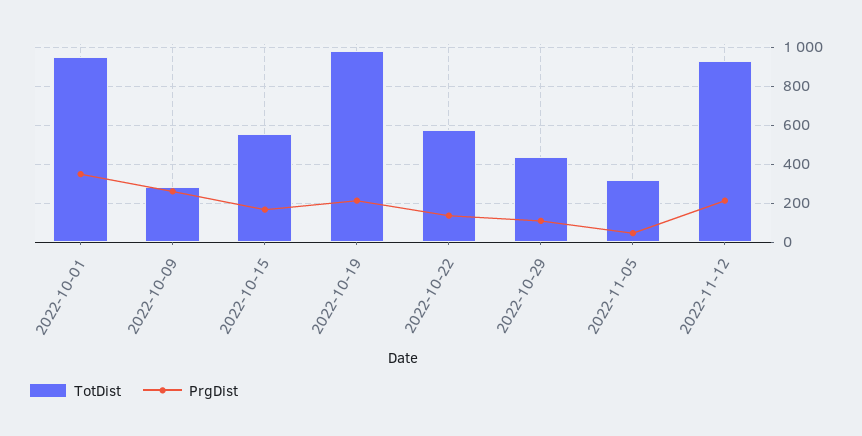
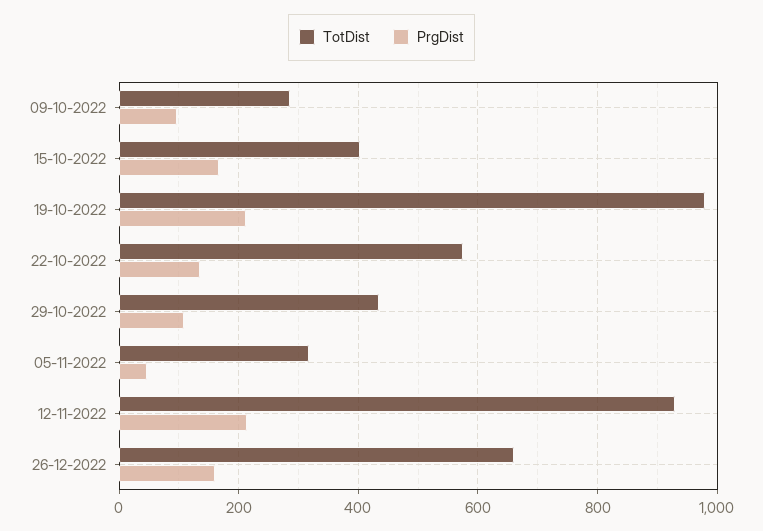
TotDist, 2022-10-01: 950 -> none
PrgDist, 2022-10-01: 350 -> none
PrgDist, 2022-10-09: 250 -> 100
TotDist, 2022-10-15: 550 -> 400
TotDist, 26-12-2022: none -> 660
PrgDist, 26-12-2022: none -> 160

